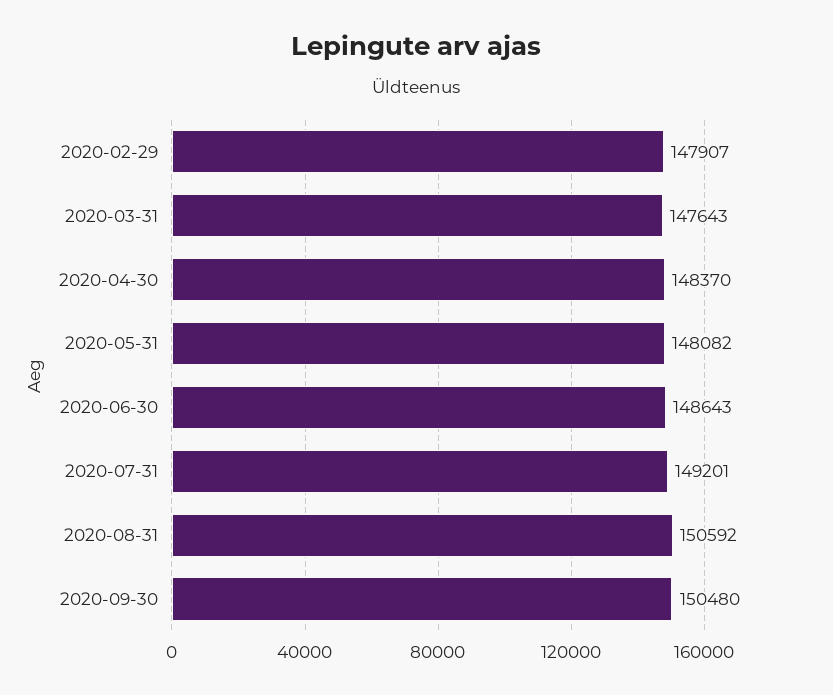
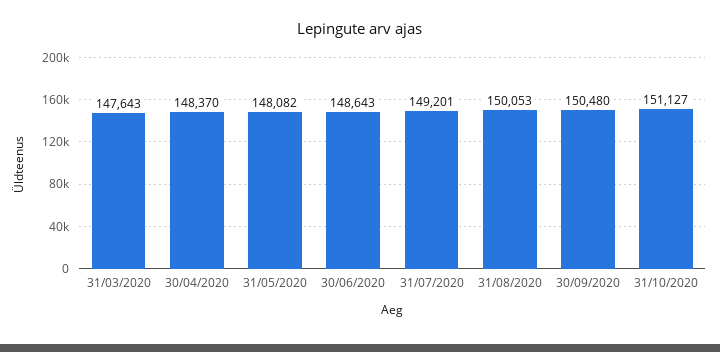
2020-02-29: 147907 -> none
2020-08-31: 150592 -> 150053
31/10/2020: none -> 151127

